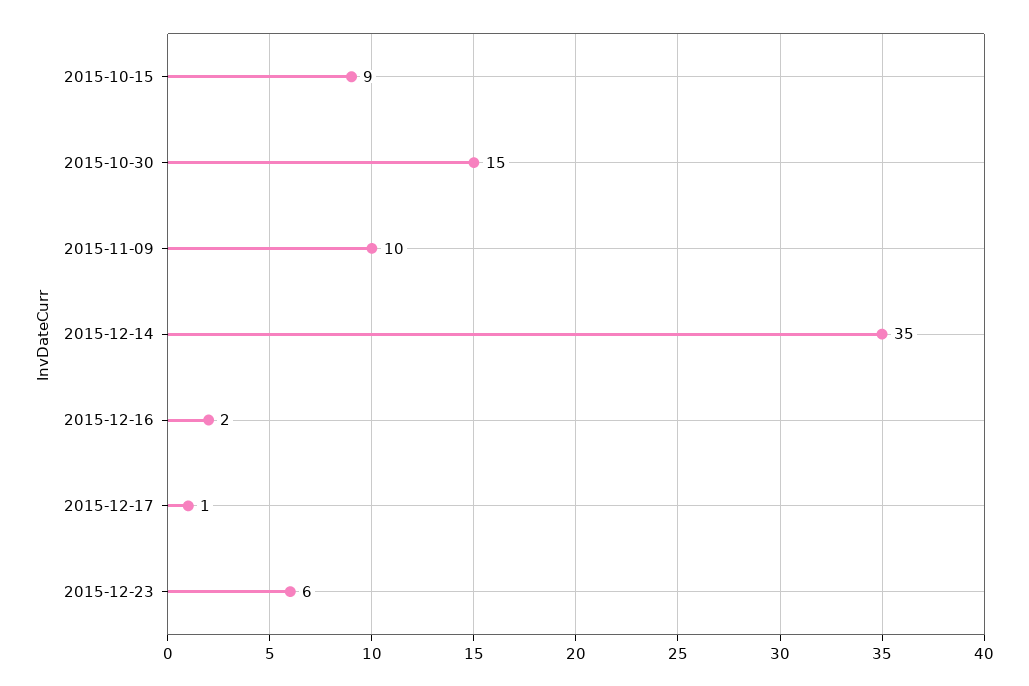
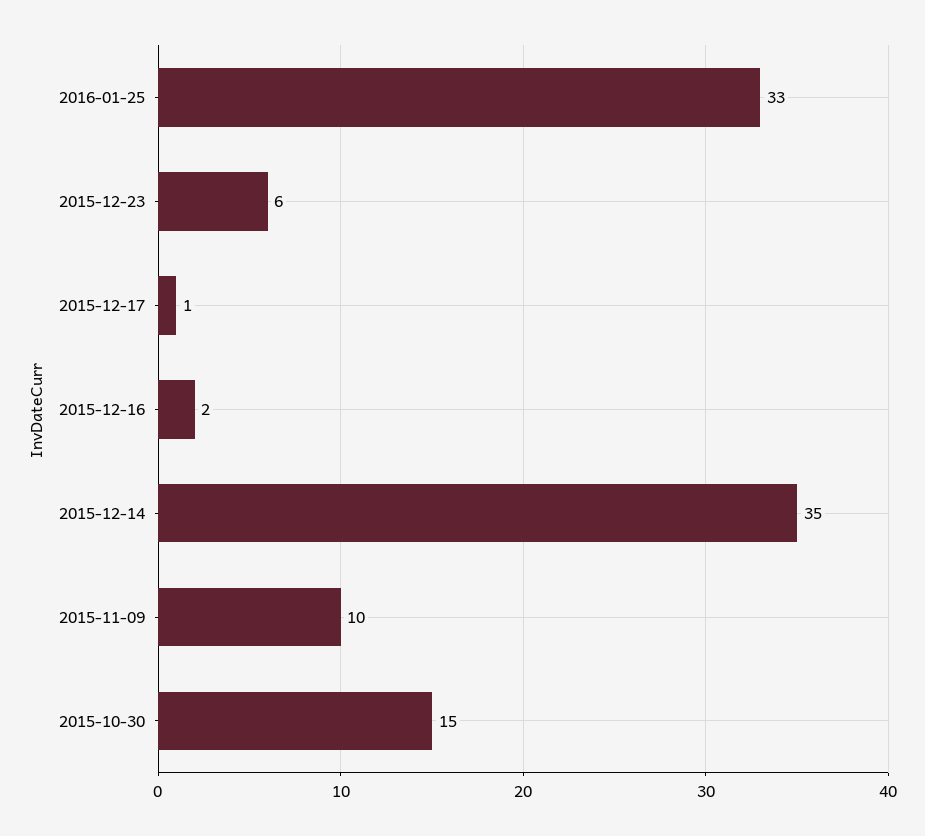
2015-10-15: 9 -> none
2016-01-25: none -> 33

